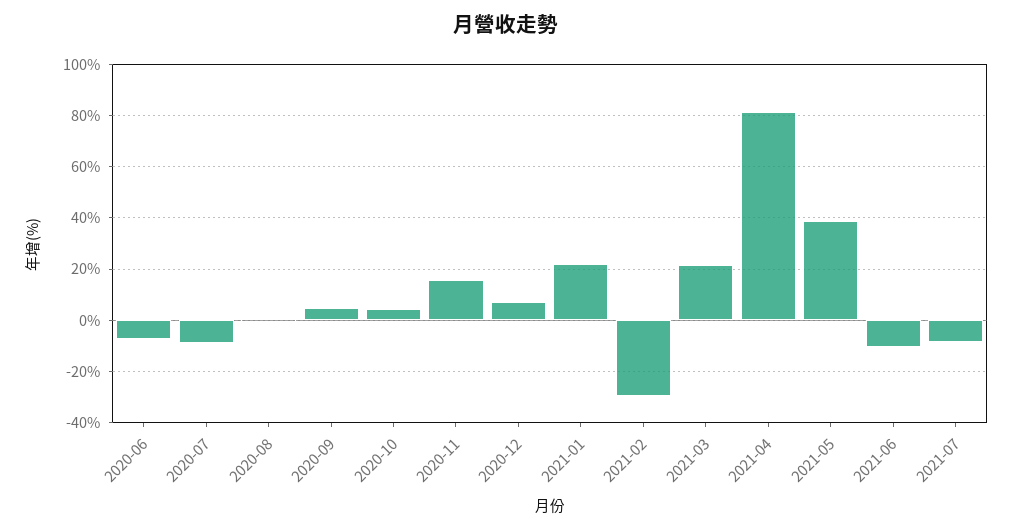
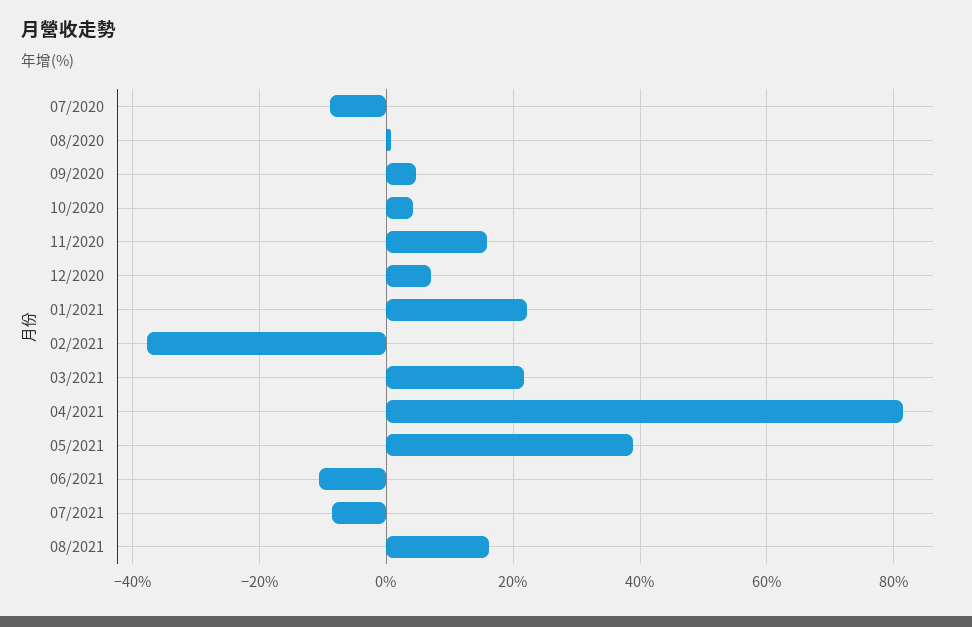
2020-06: -7.5 -> none
2021-02: -30 -> -38
08/2021: none -> 16

